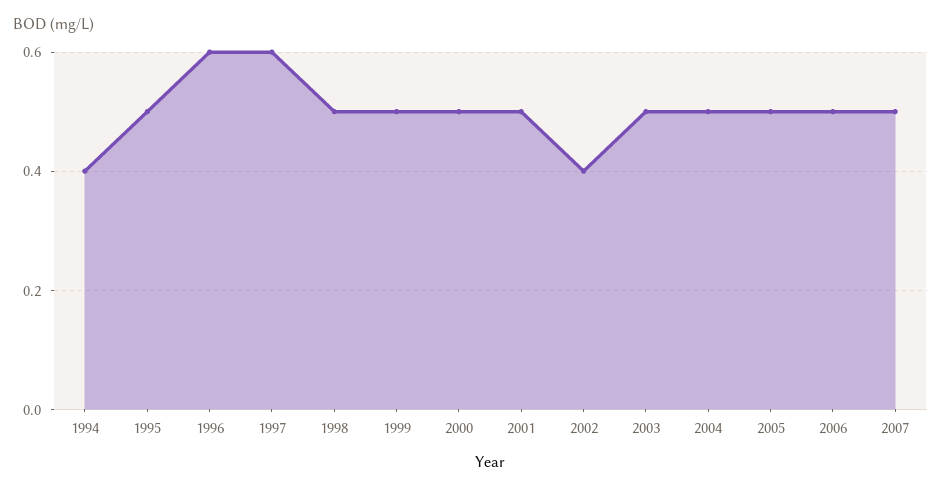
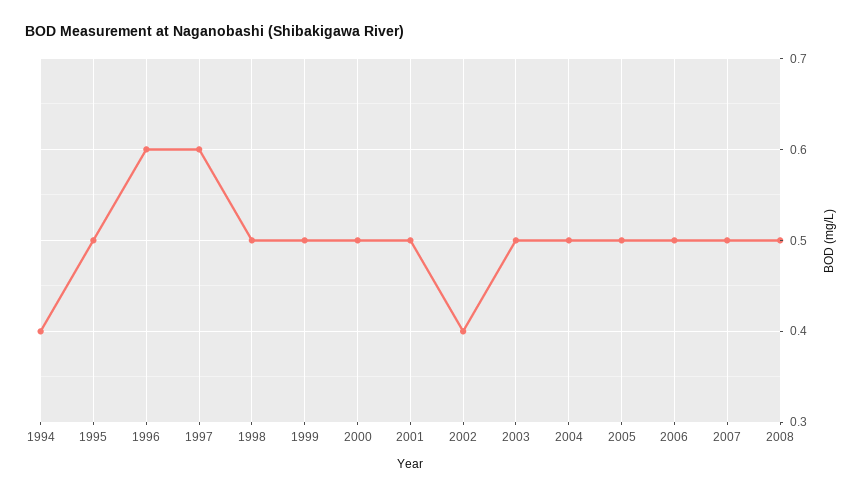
2008: none -> 0.5

